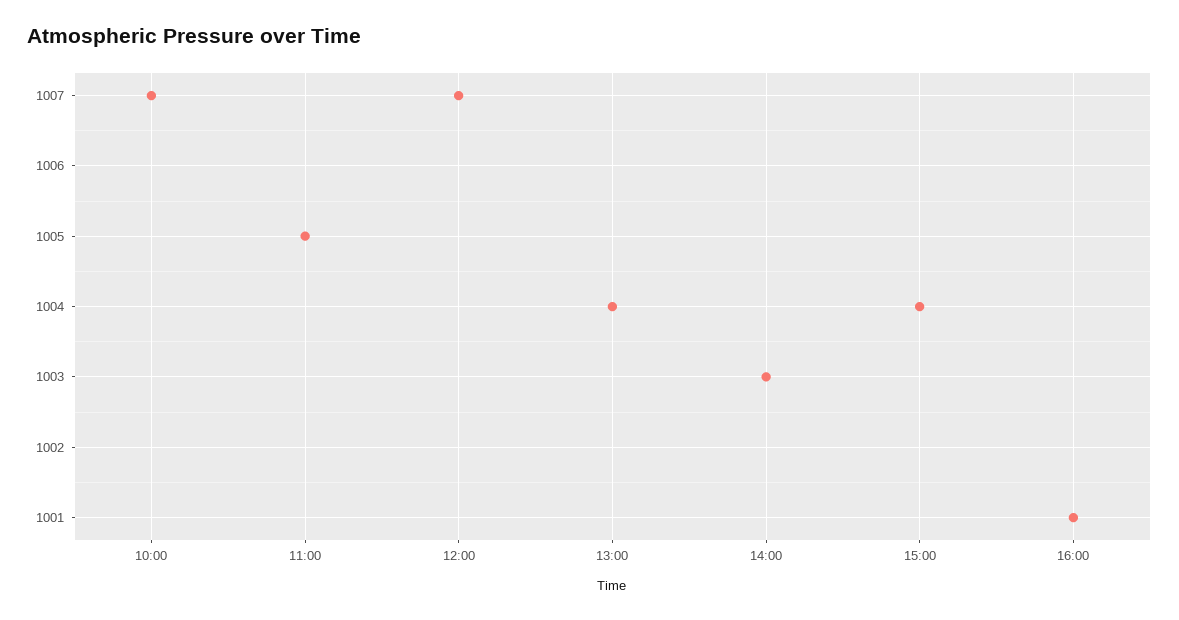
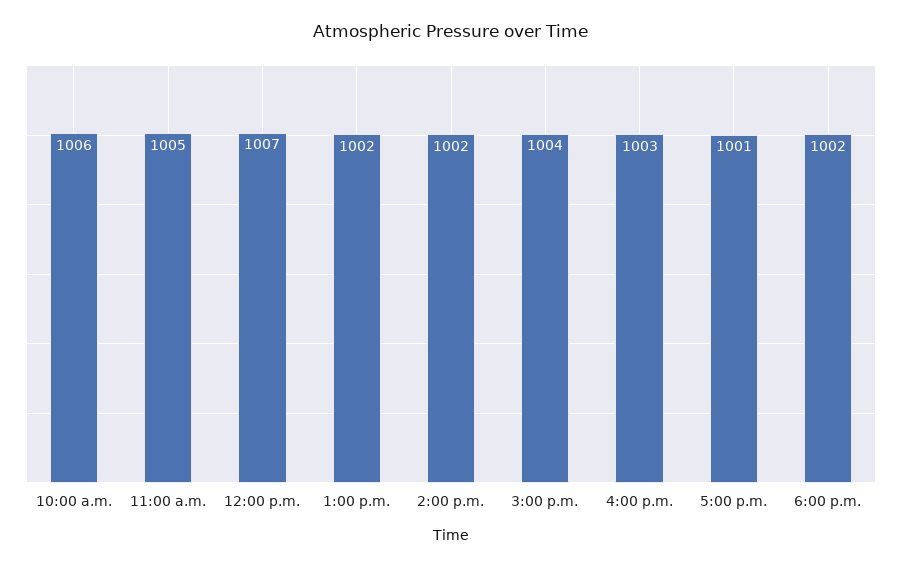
10:00: 1007 -> 1006
13:00: 1004 -> 1002
14:00: 1003 -> 1002
16:00: 1001 -> 1003
5:00 p.m.: none -> 1001
6:00 p.m.: none -> 1002

